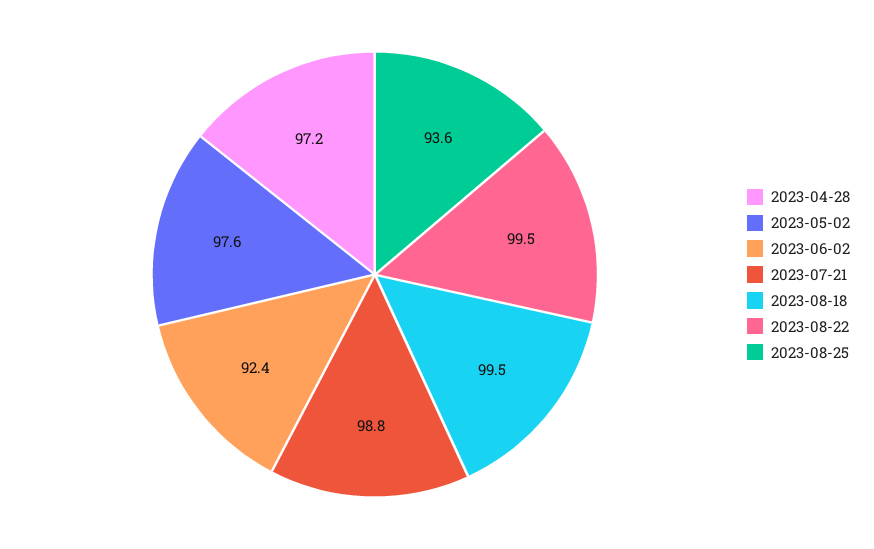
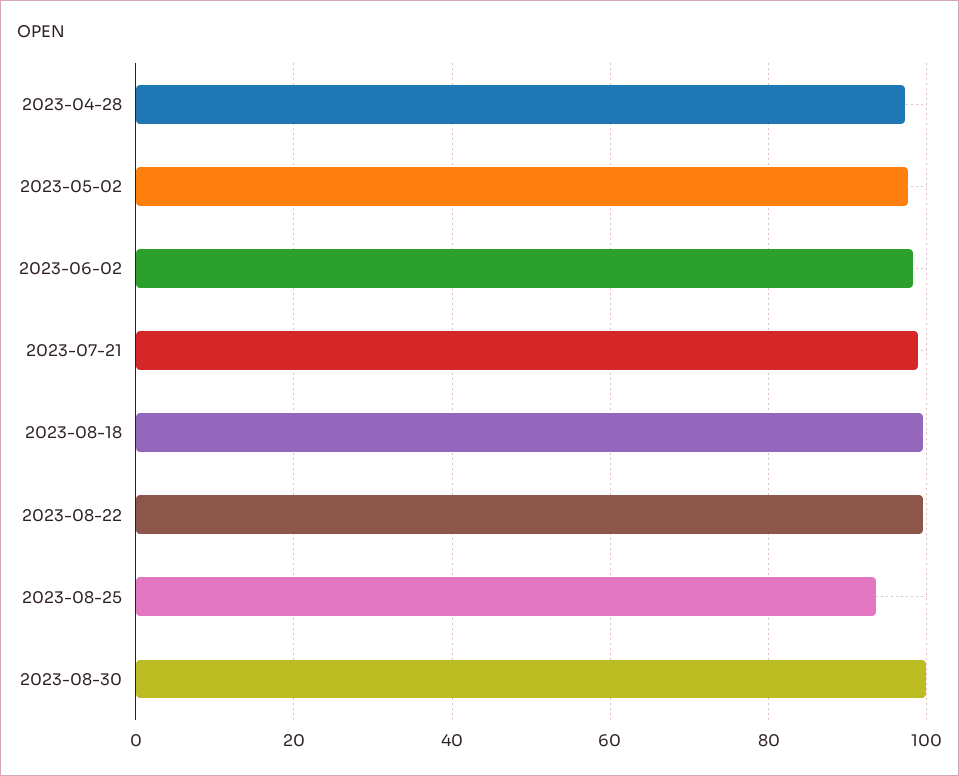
2023-06-02: 92.4 -> 98
2023-08-30: none -> 100

